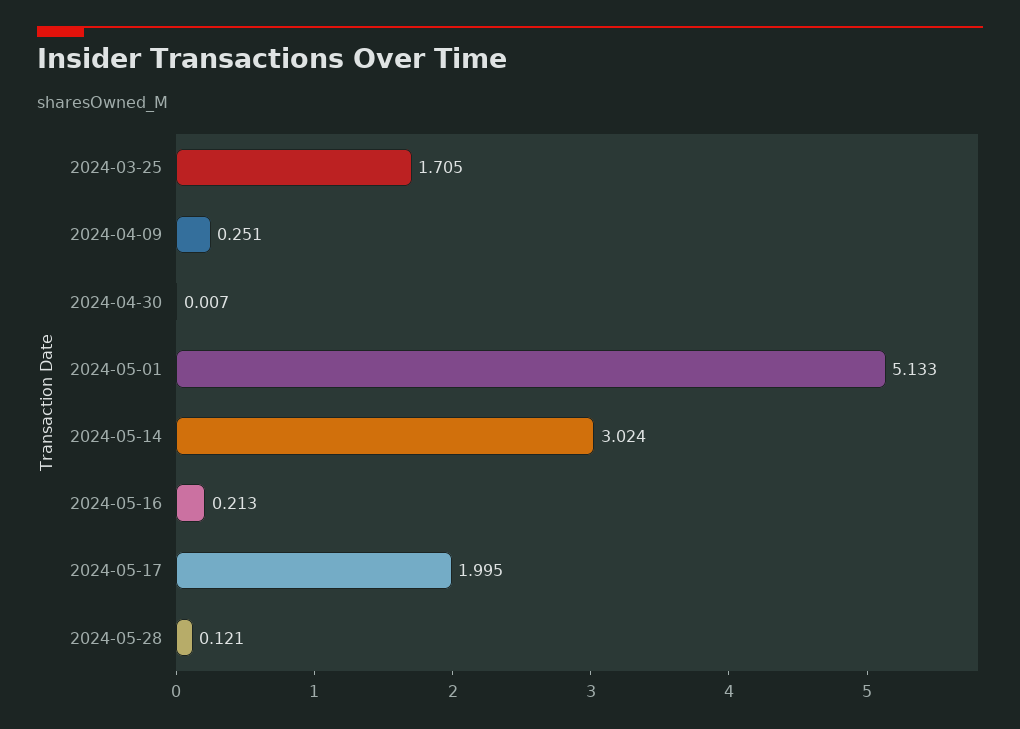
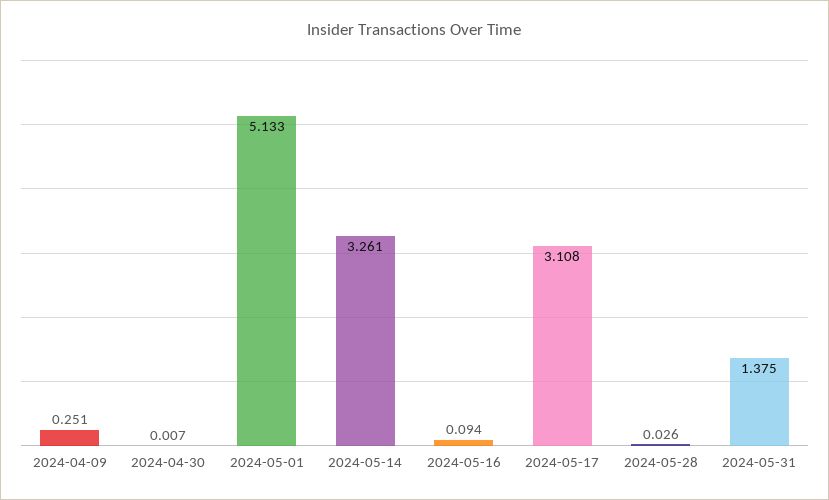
2024-03-25: 1.705 -> none
2024-05-14: 3.024 -> 3.261
2024-05-16: 0.213 -> 0.094
2024-05-17: 1.995 -> 3.108
2024-05-28: 0.121 -> 0.026
2024-05-31: none -> 1.375

